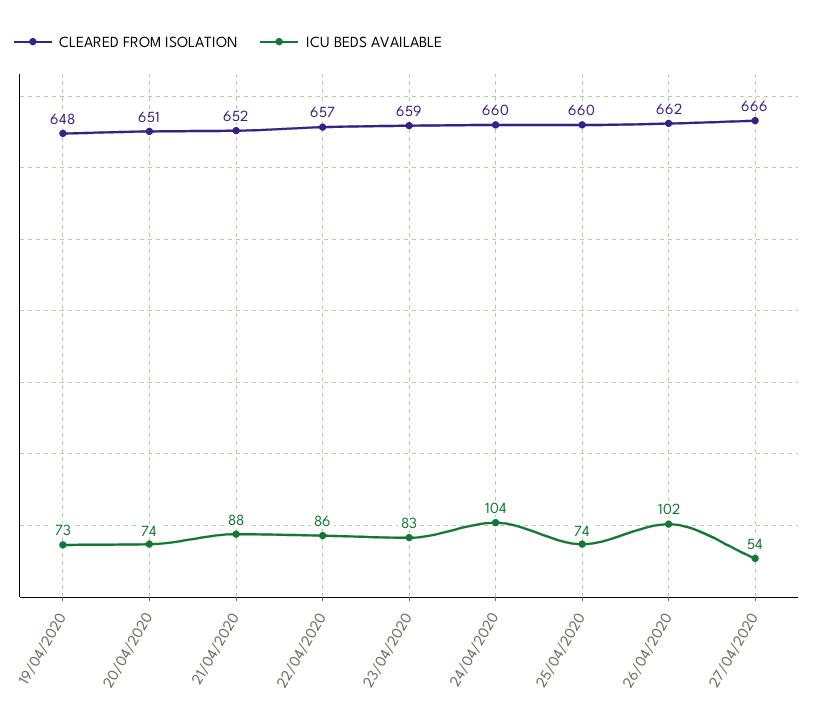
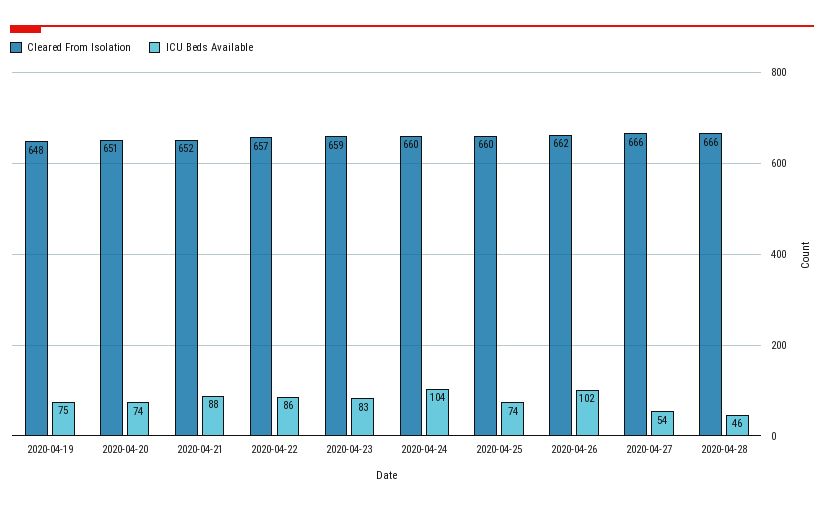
ICU BEDS AVAILABLE, 19/04/2020: 73 -> 75
CLEARED FROM ISOLATION, 2020-04-28: none -> 666
ICU BEDS AVAILABLE, 2020-04-28: none -> 46

